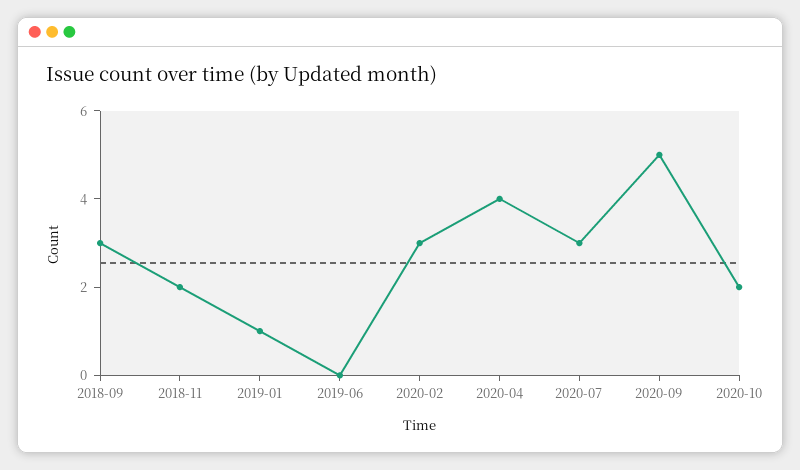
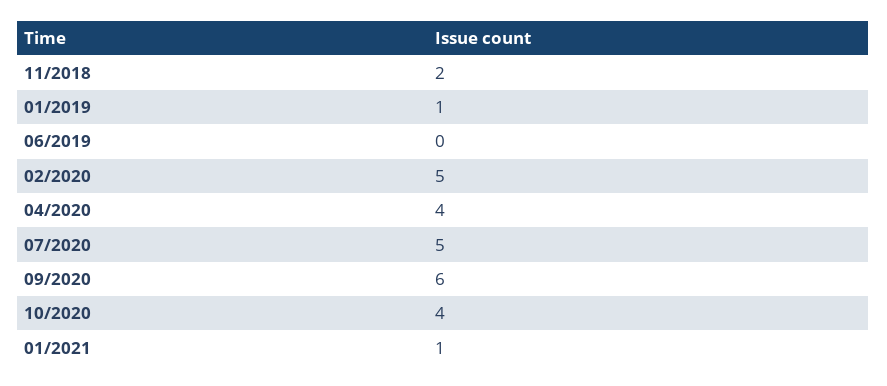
2018-09: 3 -> none
2020-02: 3 -> 5
2020-07: 3 -> 5
2020-09: 5 -> 6
2020-10: 2 -> 4
01/2021: none -> 1

